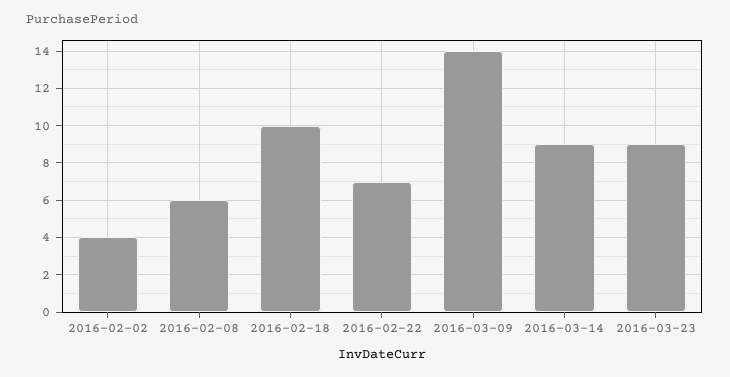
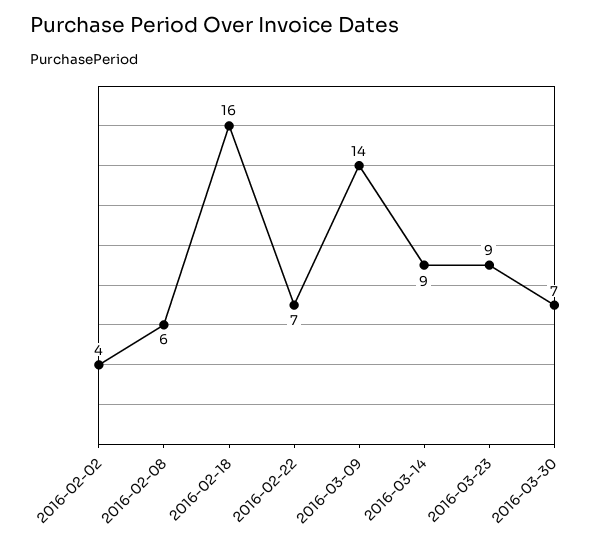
2016-02-18: 10 -> 16
2016-03-30: none -> 7

